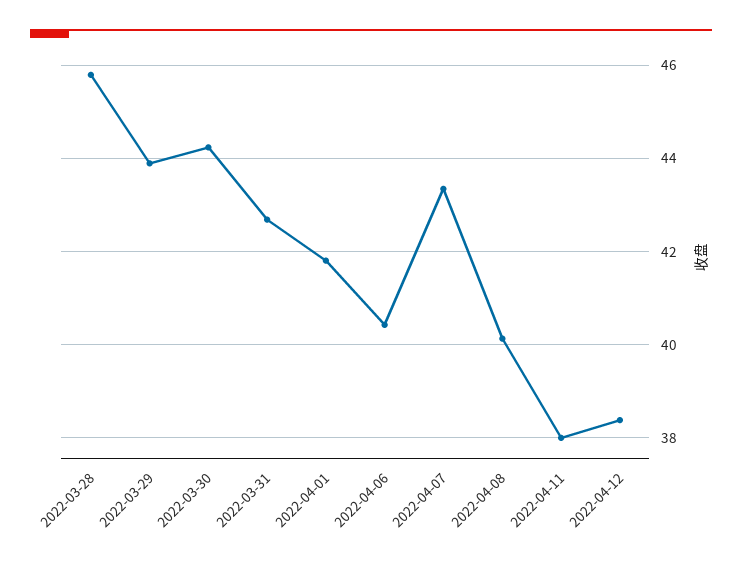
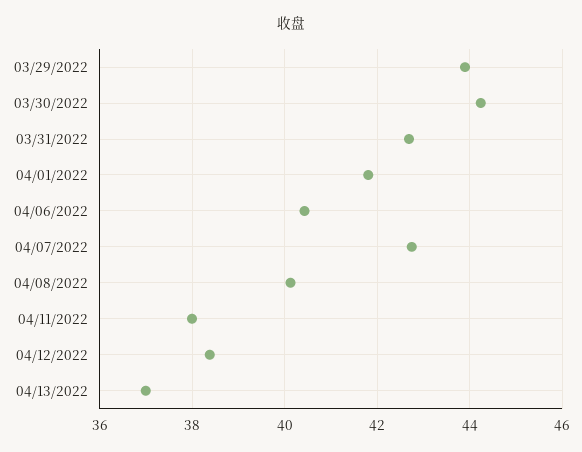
2022-03-28: 45.8 -> none
2022-04-07: 43.4 -> 42.8
04/13/2022: none -> 37

